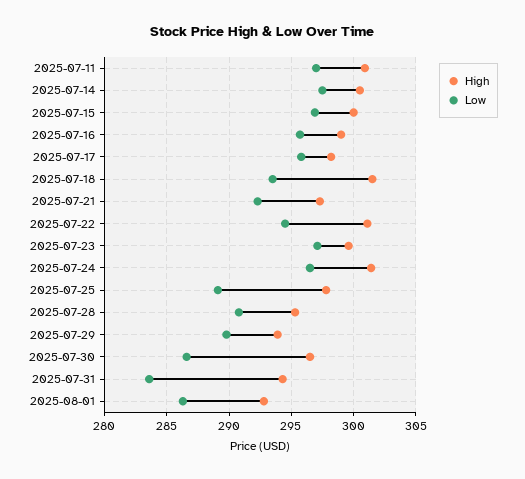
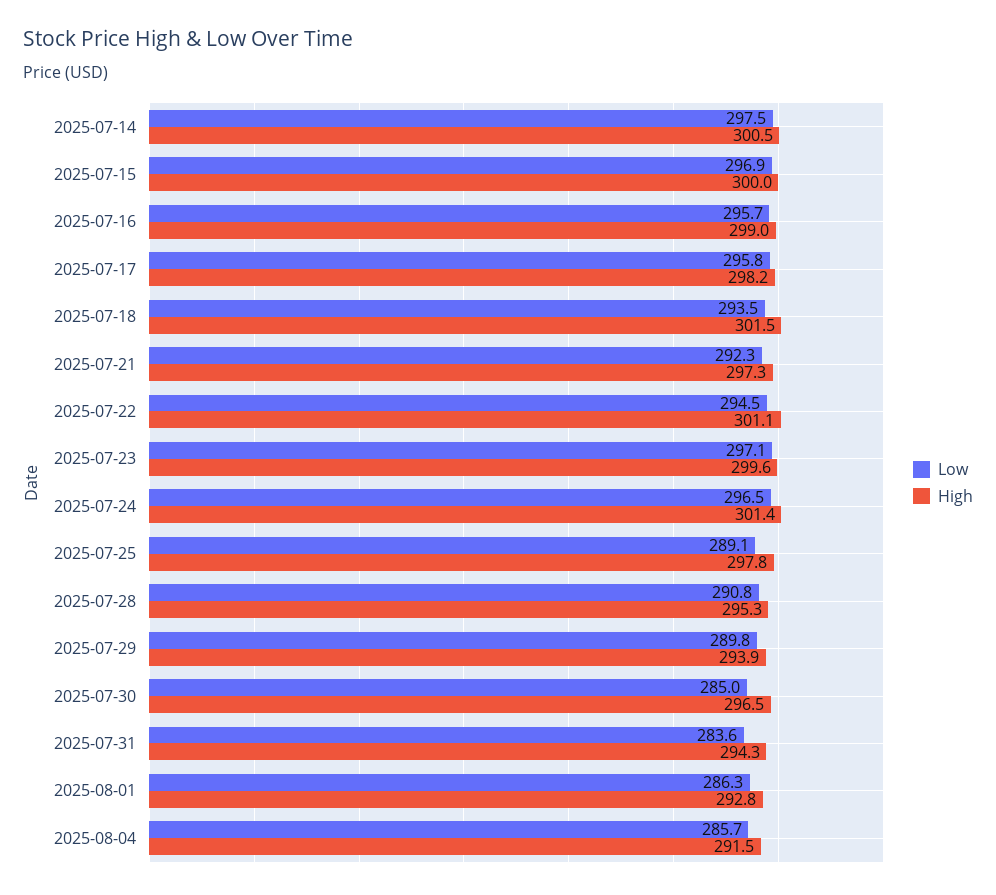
High, 2025-07-11: 301 -> none
Low, 2025-07-11: 297 -> none
Low, 2025-07-30: 286.5 -> 285
Low, 2025-08-04: none -> 285.7
High, 2025-08-04: none -> 291.5

